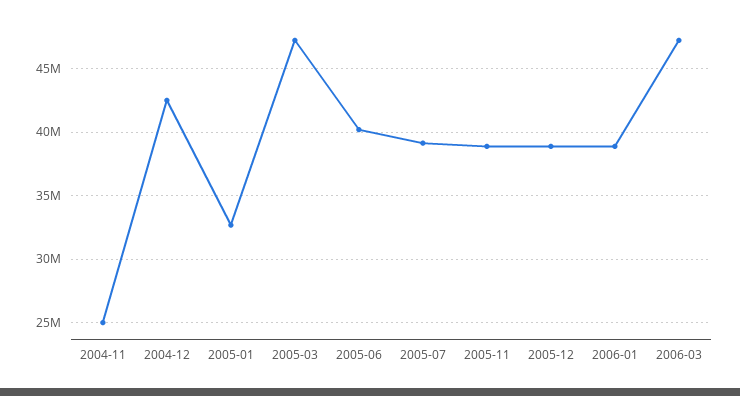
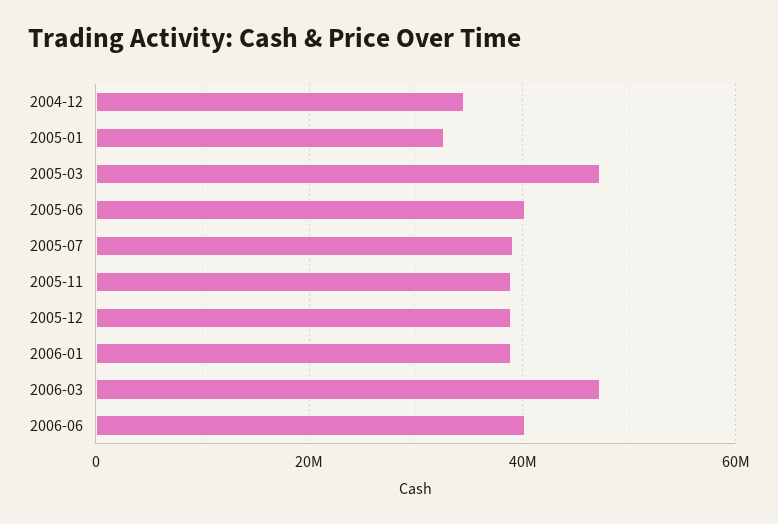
2004-11: 25000000 -> none
2004-12: 42500000 -> 34000000
2006-06: none -> 40000000

